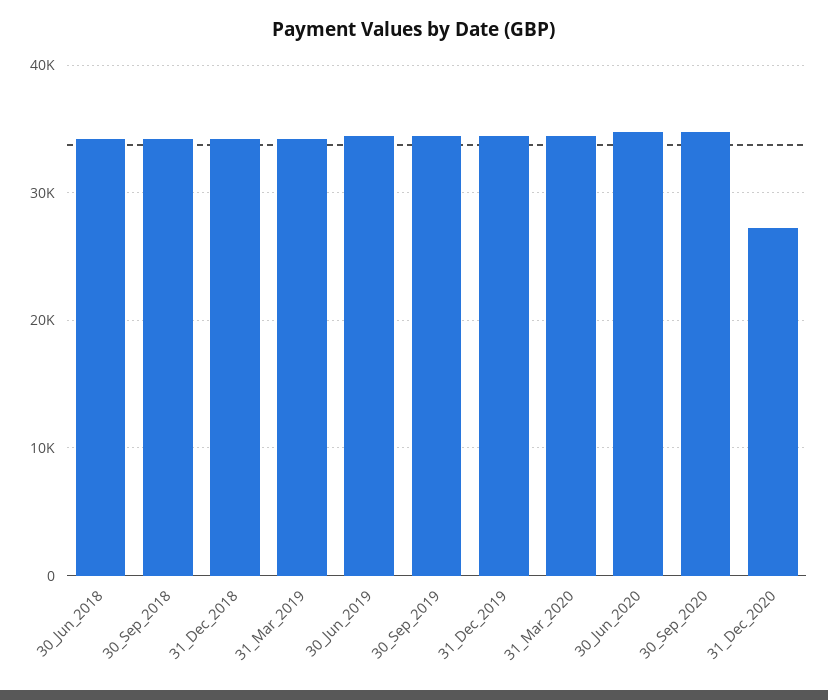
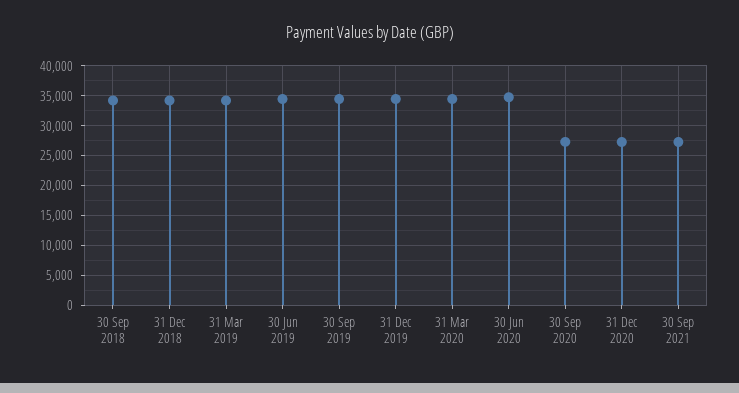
30_Jun_2018: 34000 -> none
30_Sep_2020: 35000 -> 27500
30 Sep 2021: none -> 27500

